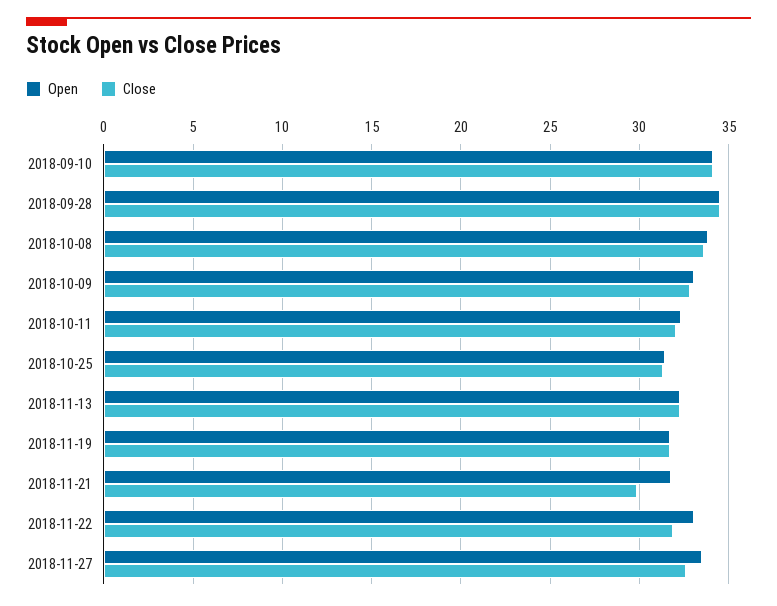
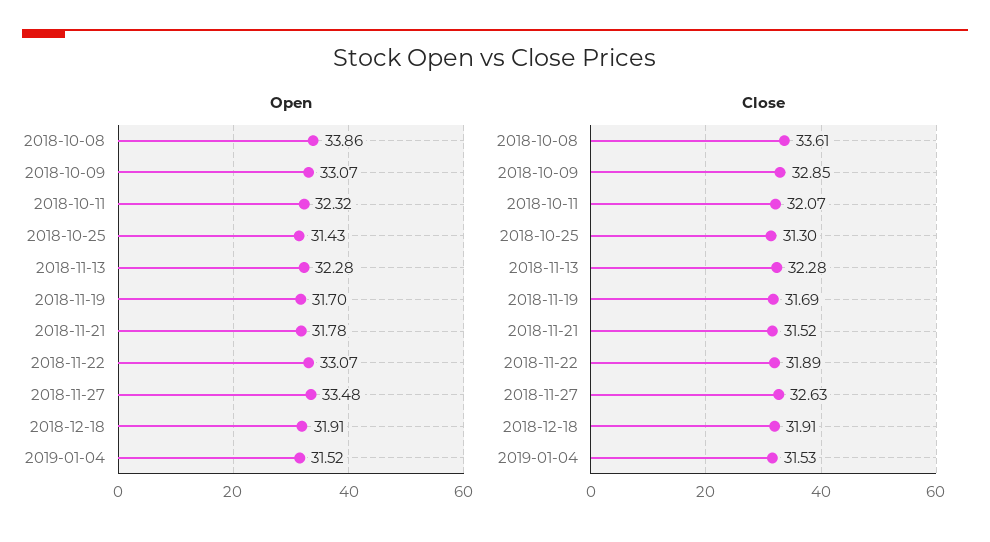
Open, 2018-09-10: 34 -> none
Close, 2018-09-10: 34 -> none
Open, 2018-09-28: 34.5 -> none
Close, 2018-09-28: 34.5 -> none
Close, 2018-11-21: 30 -> 31.52
Open, 2018-12-18: none -> 31.91
Open, 2019-01-04: none -> 31.52
Close, 2018-12-18: none -> 31.91
Close, 2019-01-04: none -> 31.53

